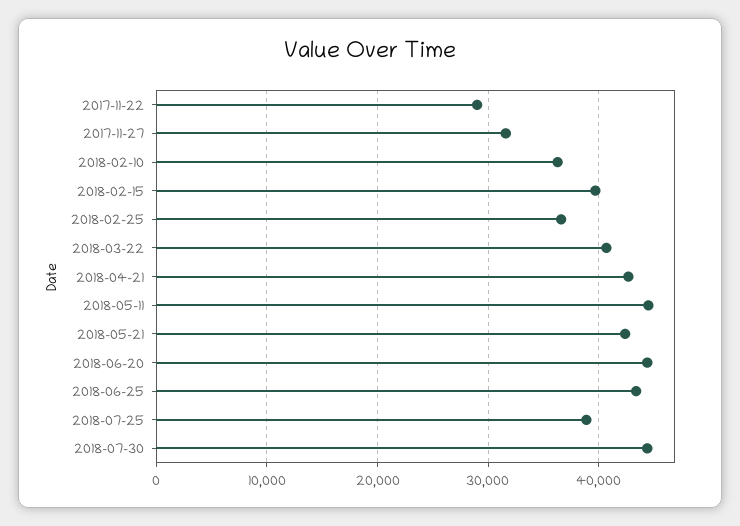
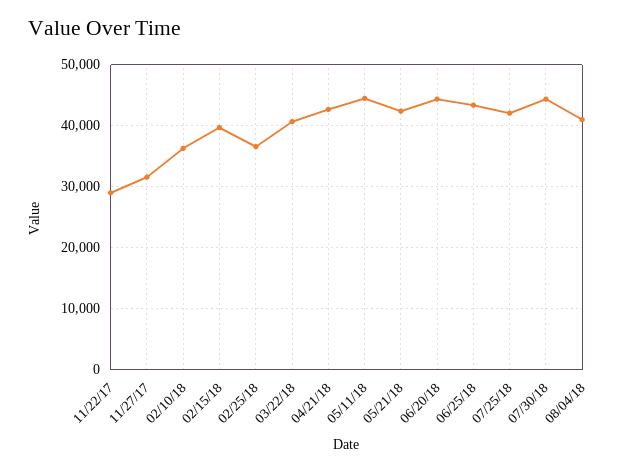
2018-07-25: 39000 -> 42000
08/04/18: none -> 41000

